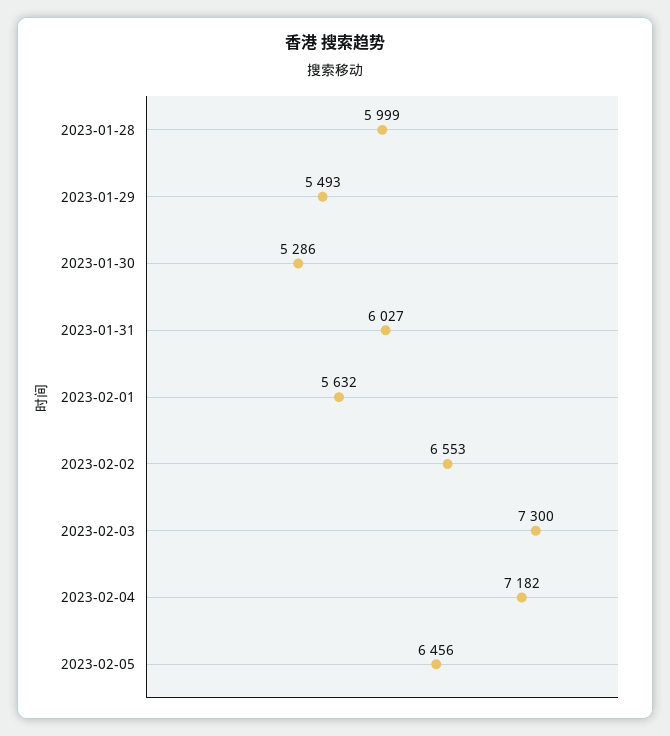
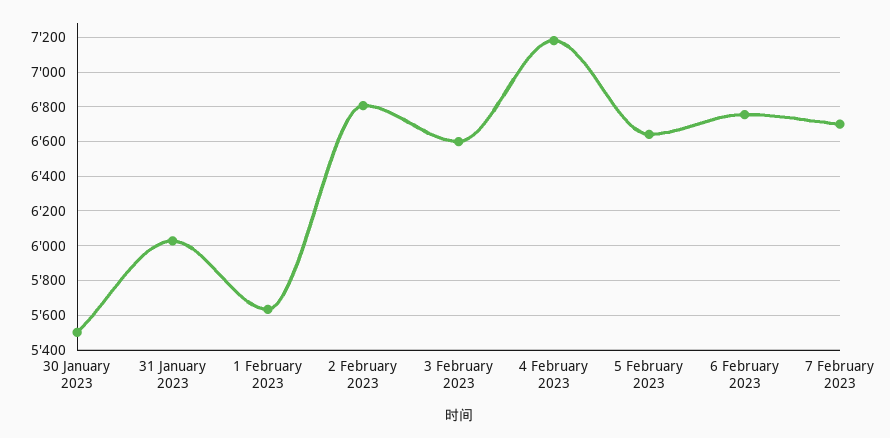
2023-01-28: 5999 -> none
2023-01-29: 5493 -> none
2023-01-30: 5286 -> 5500
2023-02-02: 6553 -> 6800
2023-02-03: 7300 -> 6600
2023-02-05: 6456 -> 6650
6 February 2023: none -> 6750
7 February 2023: none -> 6700

